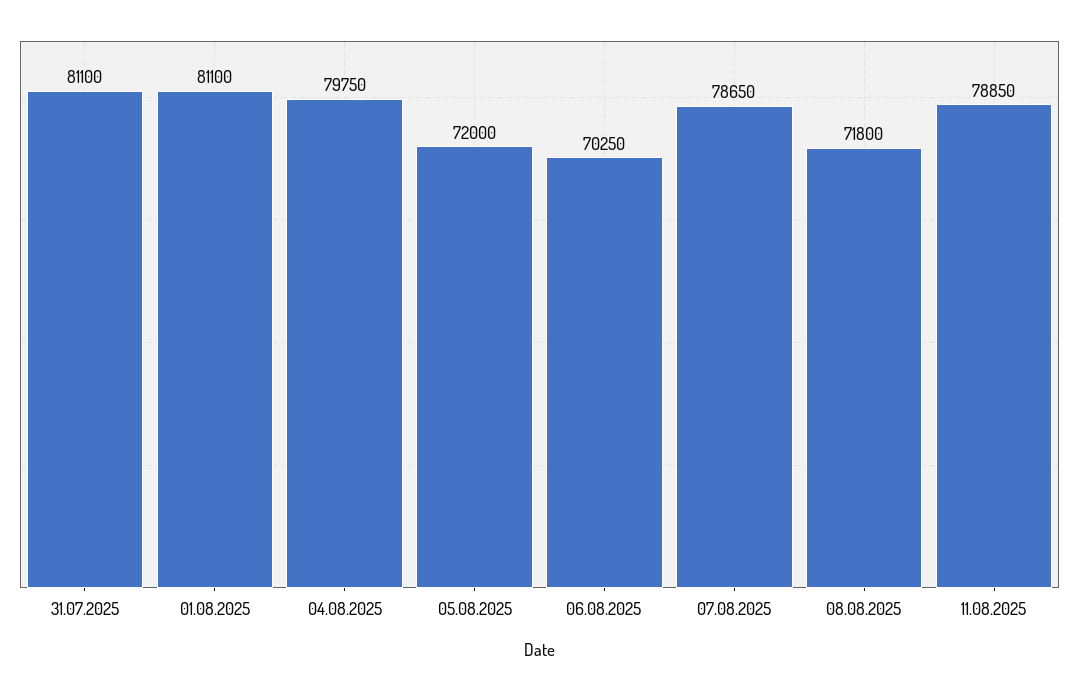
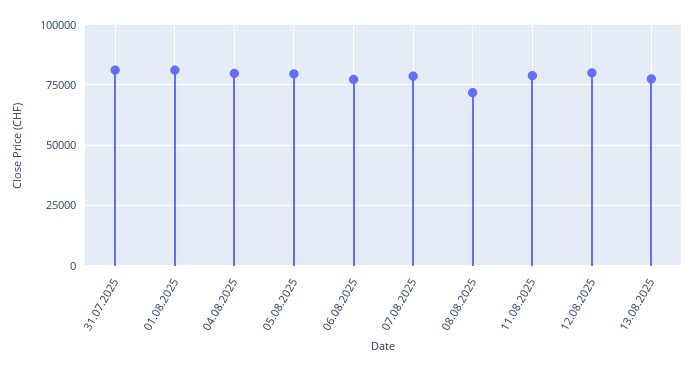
05.08.2025: 72000 -> 80000
06.08.2025: 70250 -> 77500
12.08.2025: none -> 80000
13.08.2025: none -> 77500

